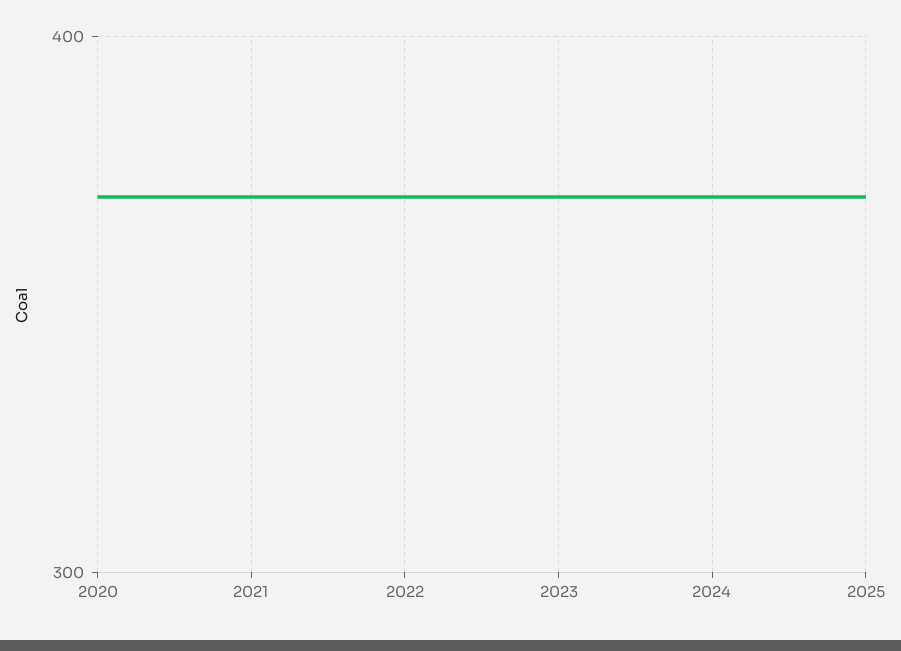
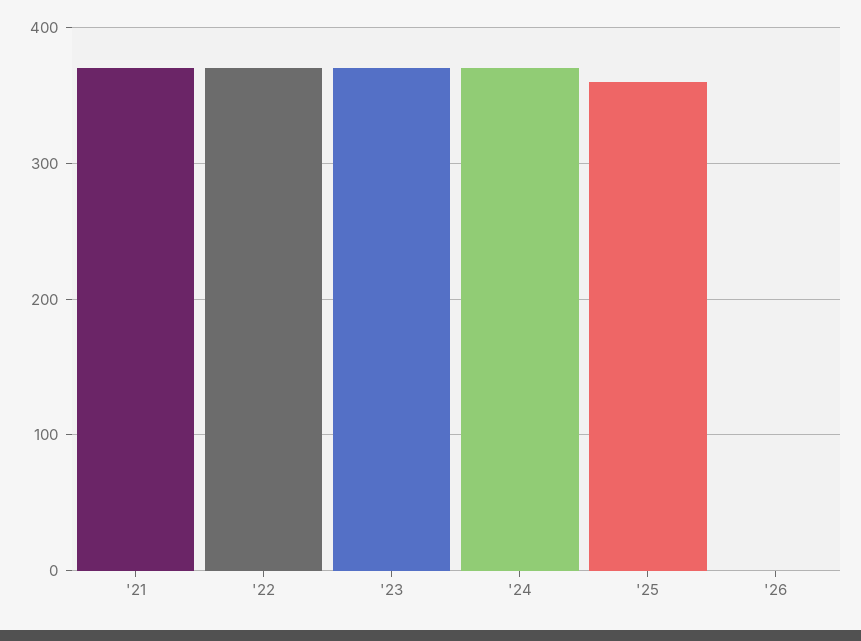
2020: 370 -> none
2025: 370 -> 360
'26: none -> 0

